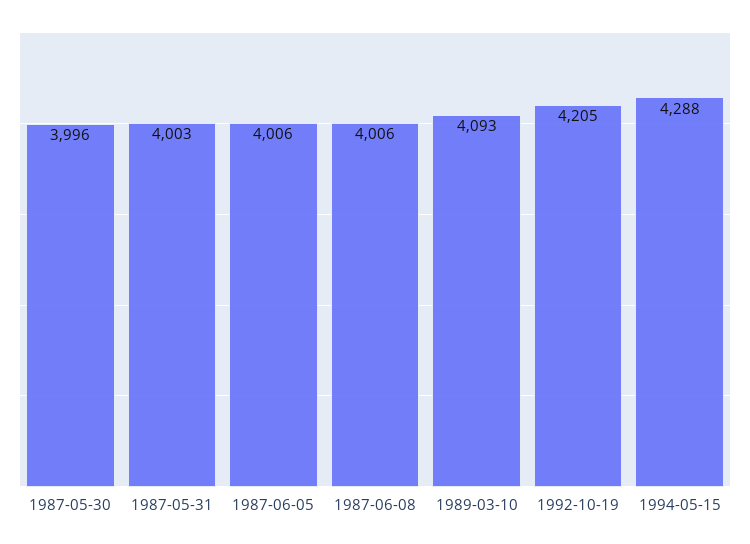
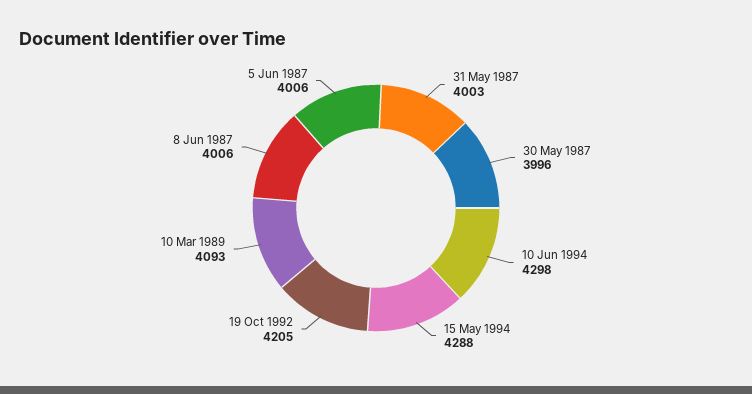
10 Jun 1994: none -> 4298

